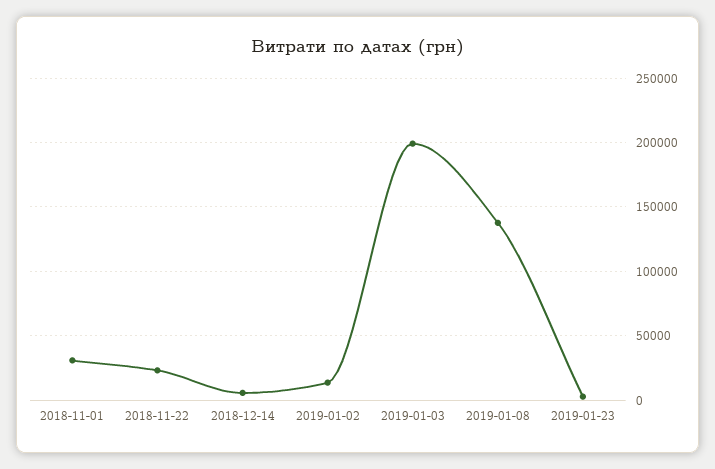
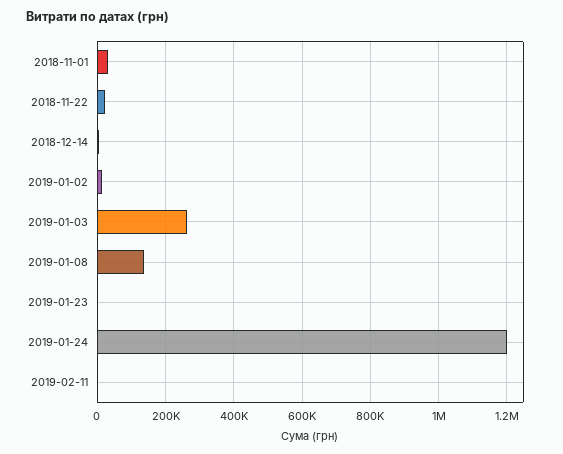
2019-01-03: 200000 -> 260000
2019-01-24: none -> 1200000
2019-02-11: none -> 0

